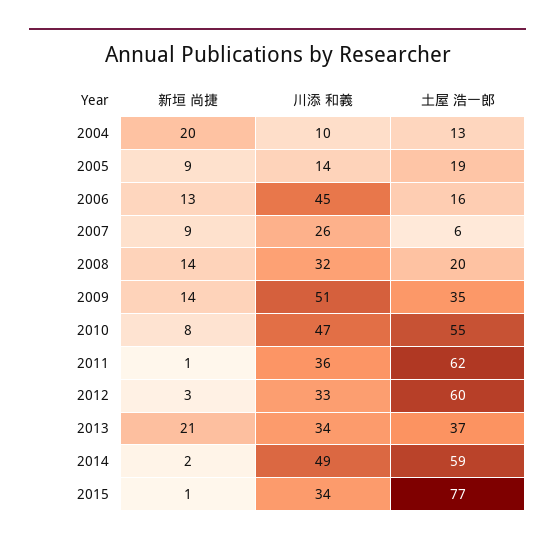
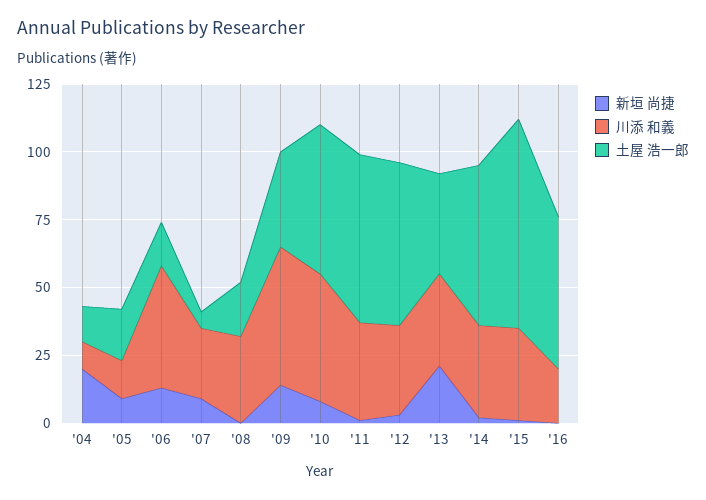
新垣 尚捷, 2008: 14 -> 0
川添 和義, 2014: 49 -> 35
新垣 尚捷, '16: none -> 0
川添 和義, '16: none -> 20
土屋 浩一郎, '16: none -> 55

